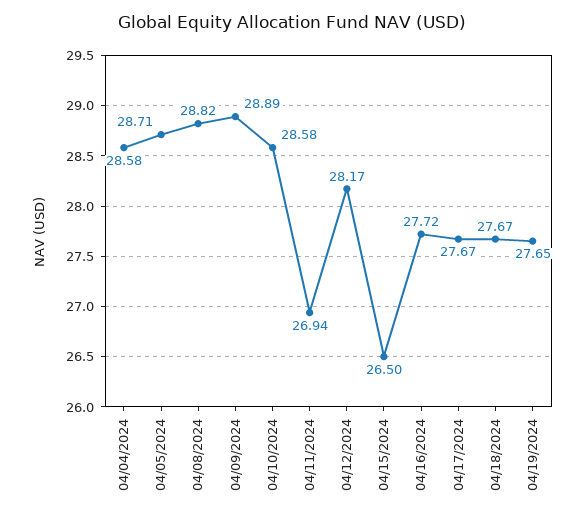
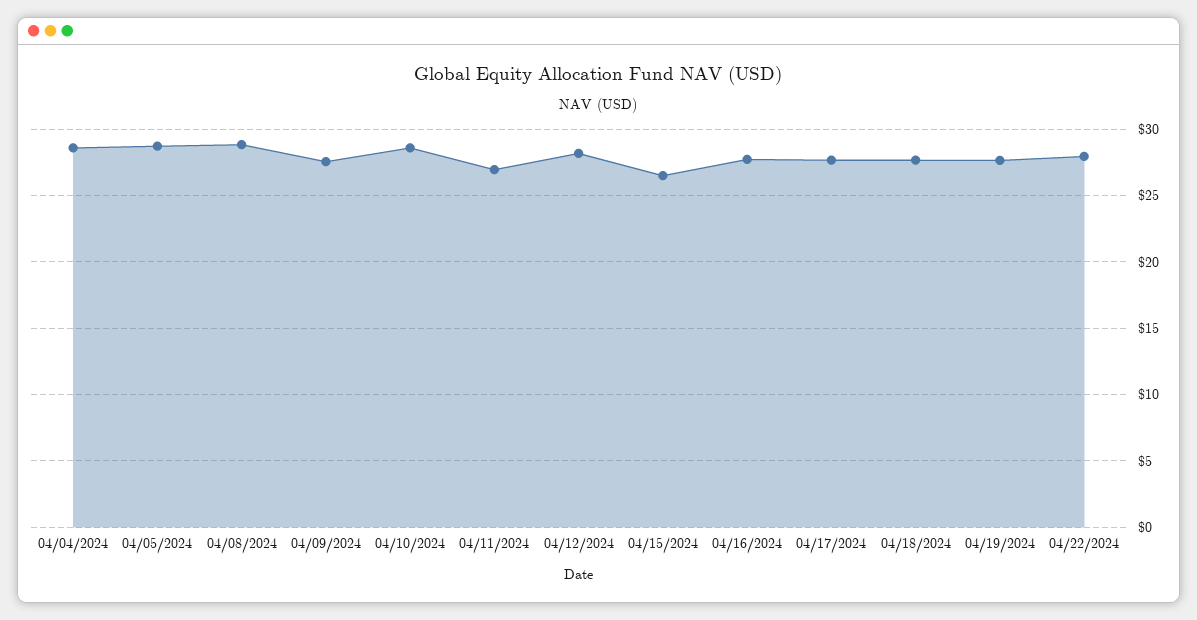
04/09/2024: 28.89 -> 27.5
04/22/2024: none -> 28

